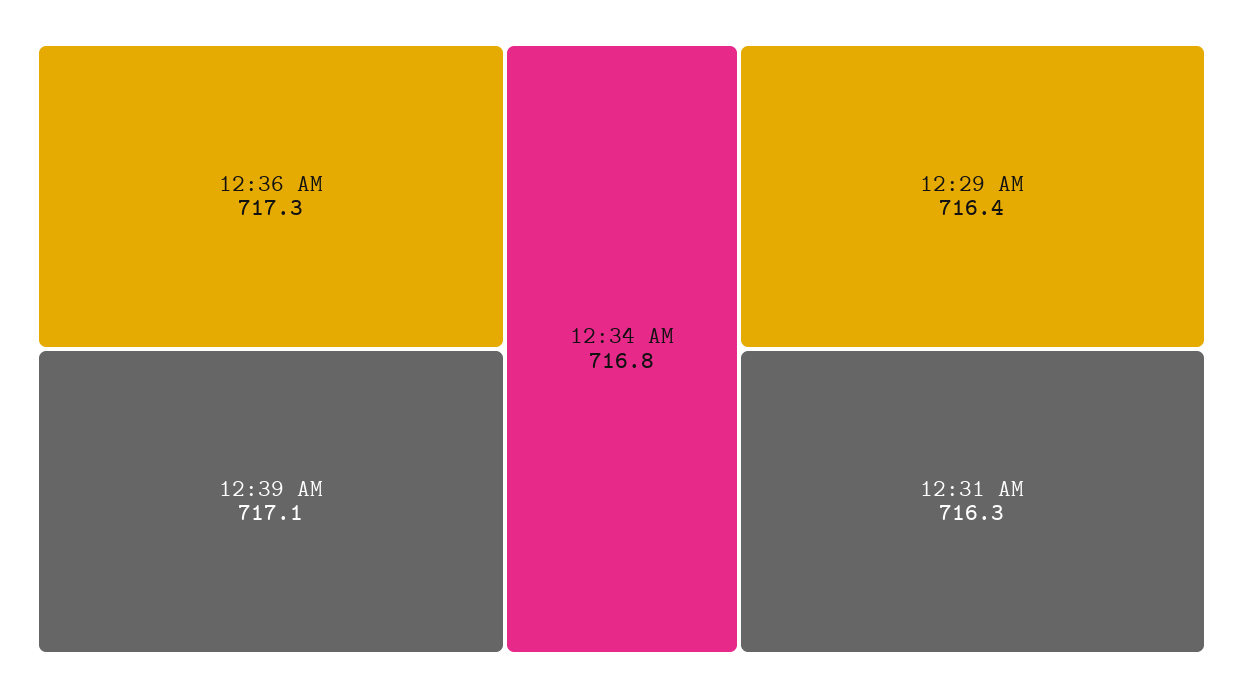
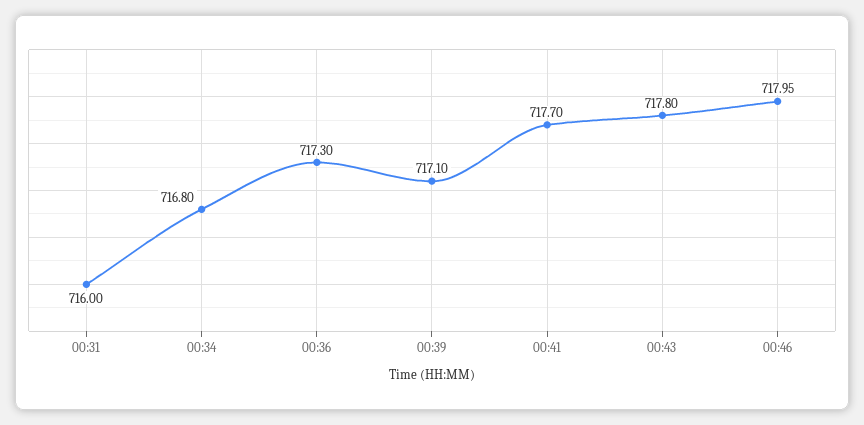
12:29 AM: 716.4 -> none
12:31 AM: 716.3 -> 716
00:41: none -> 717.7
00:43: none -> 717.8
00:46: none -> 717.95

